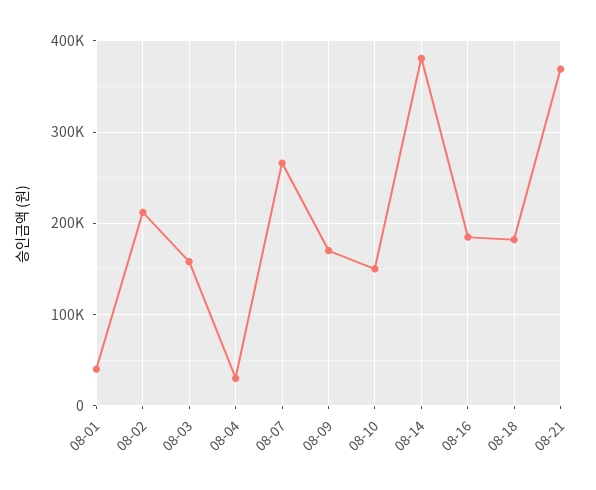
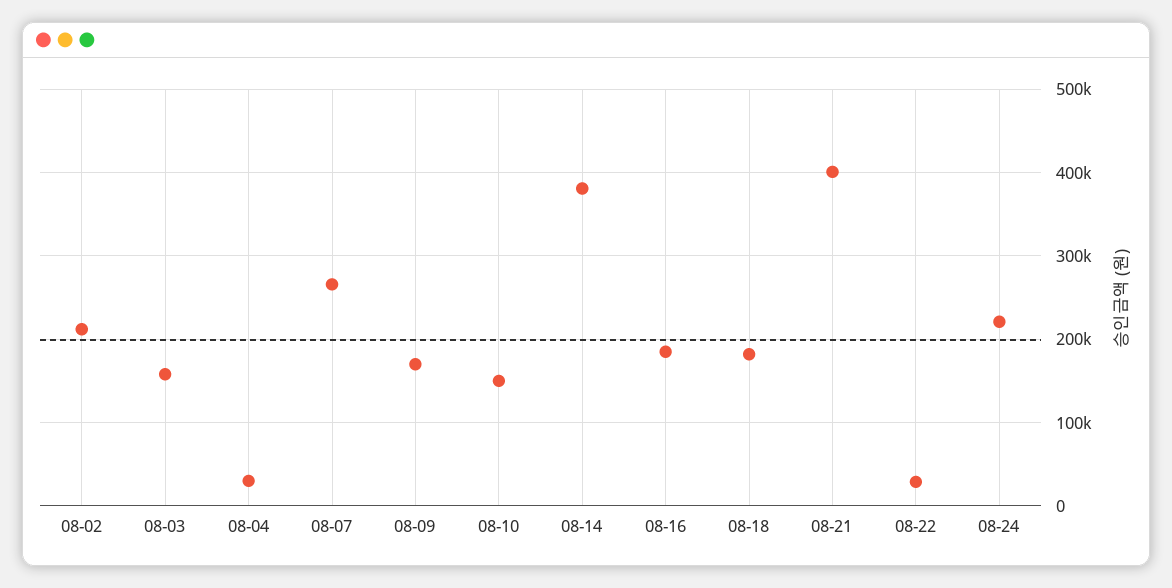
08-01: 40000 -> none
08-21: 370000 -> 400000
08-22: none -> 30000
08-24: none -> 220000

